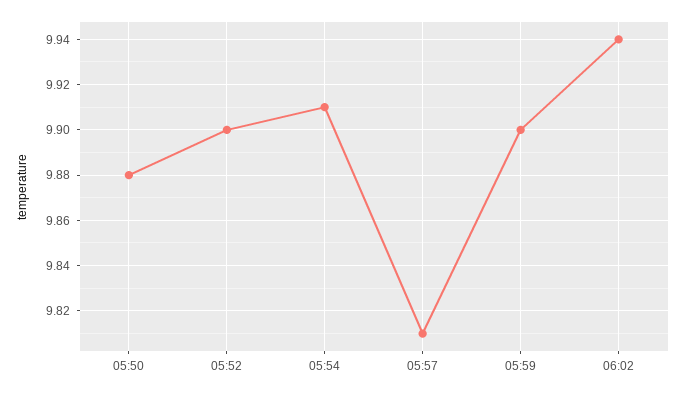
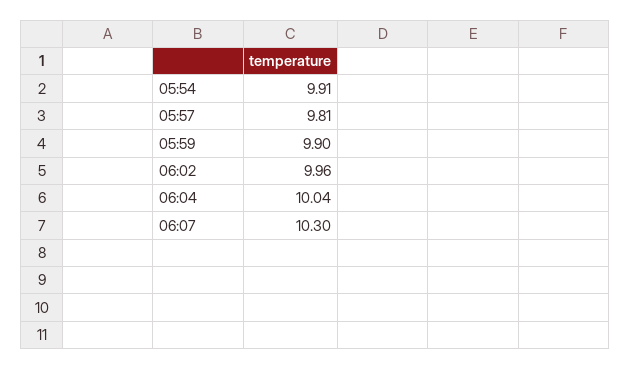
05:50: 9.88 -> none
05:52: 9.9 -> none
06:02: 9.94 -> 9.96
06:04: none -> 10.04
06:07: none -> 10.3

